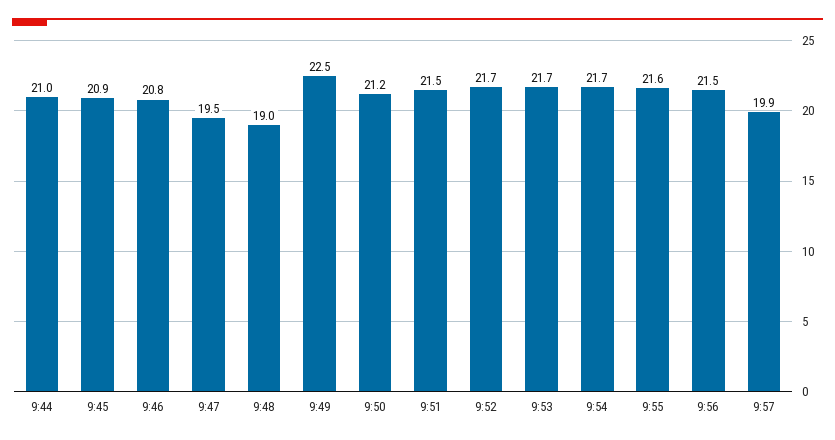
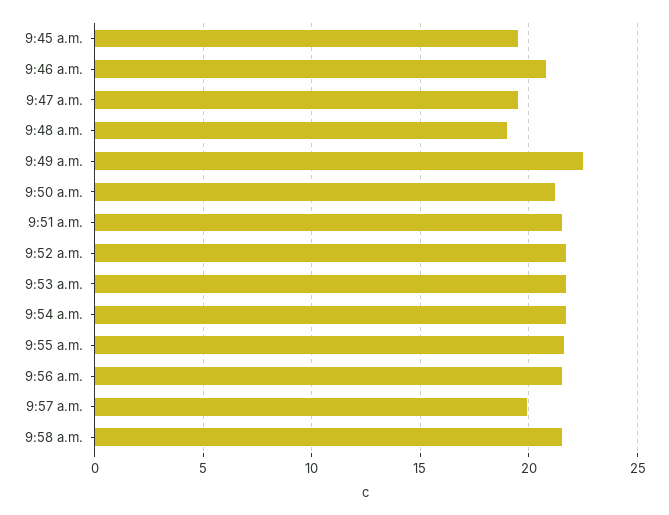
9:44: 21 -> none
9:45: 20.9 -> 19.5
9:58 a.m.: none -> 21.5

